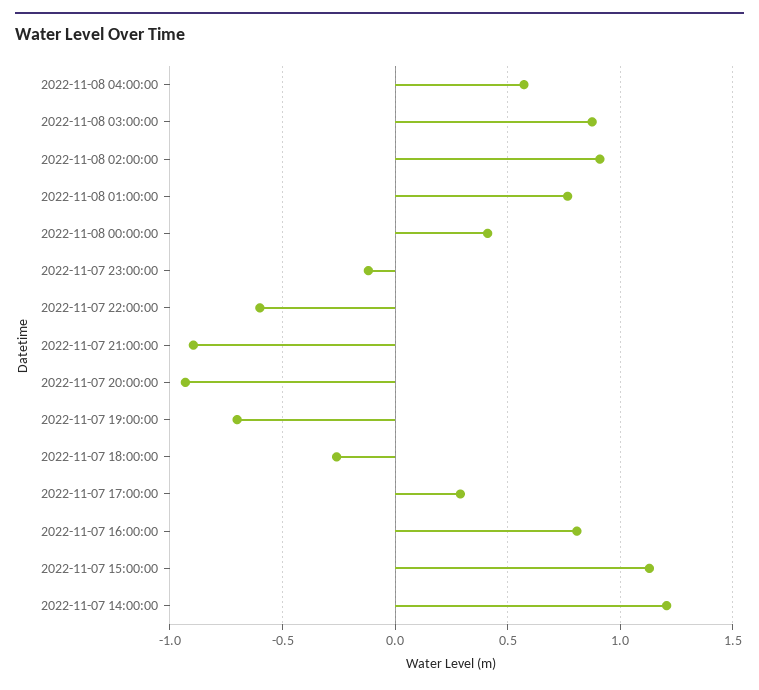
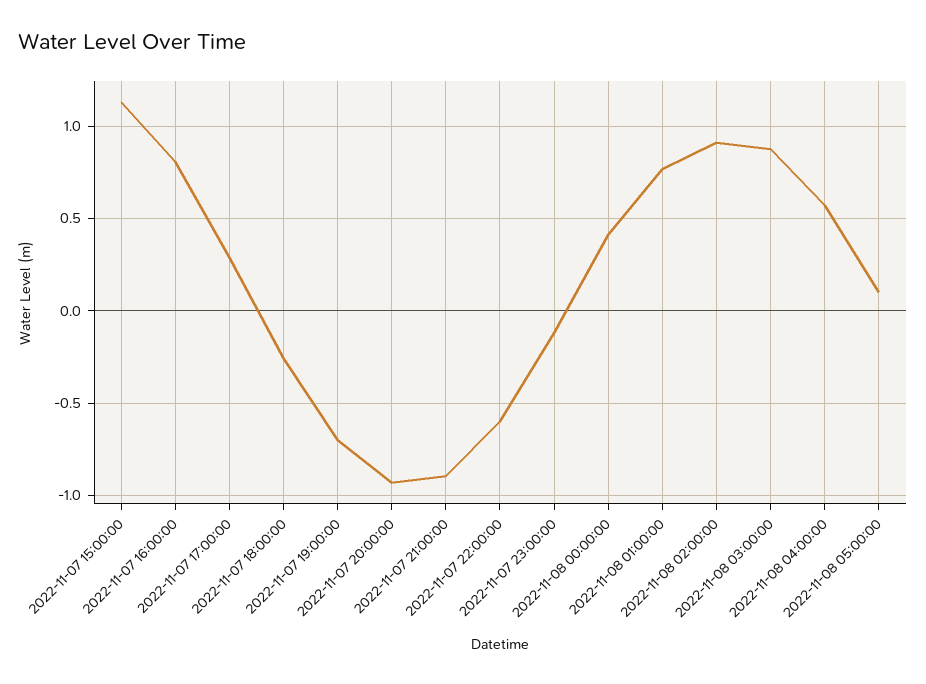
2022-11-07 14:00:00: 1.2 -> none
2022-11-08 05:00:00: none -> 0.1

